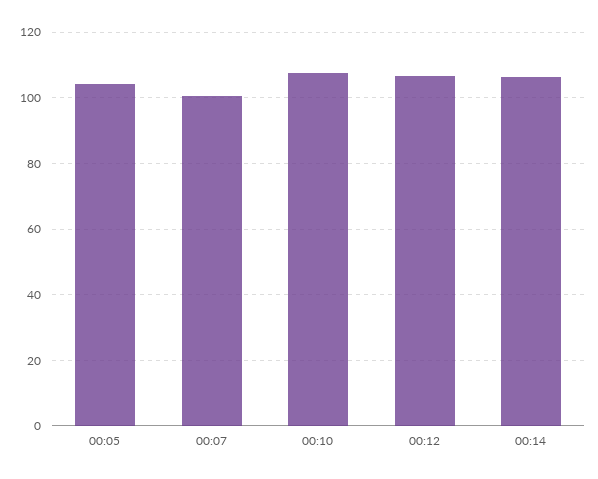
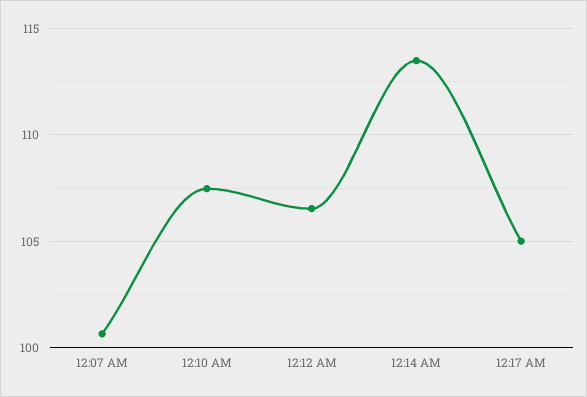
00:05: 104 -> none
00:14: 106 -> 113.5
12:17 AM: none -> 105

